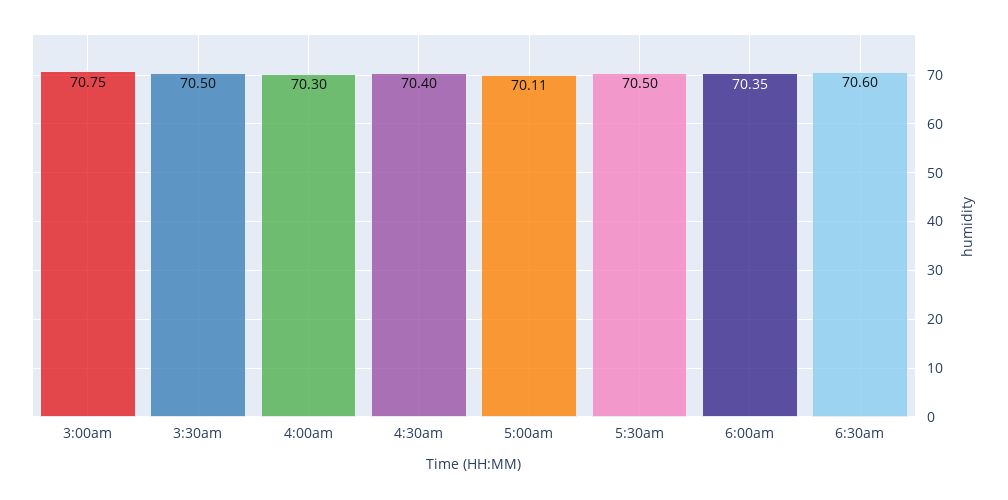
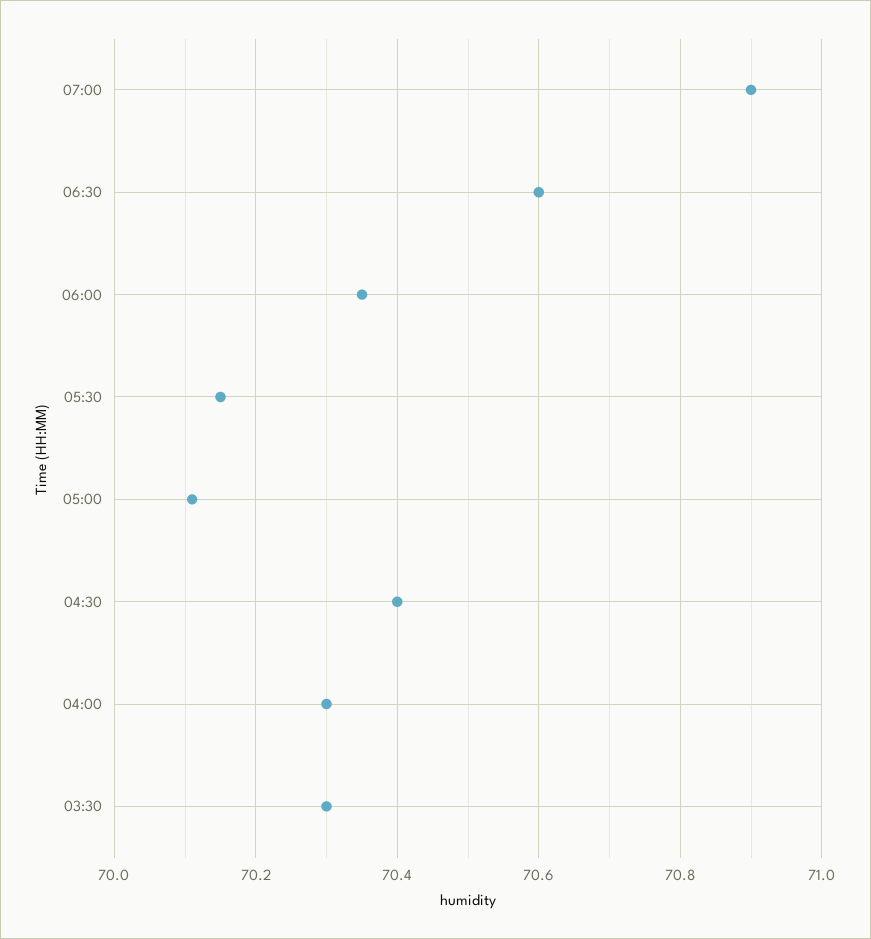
3:00am: 70.75 -> none
3:30am: 70.5 -> 70.3
5:30am: 70.5 -> 70.15
07:00: none -> 70.9

